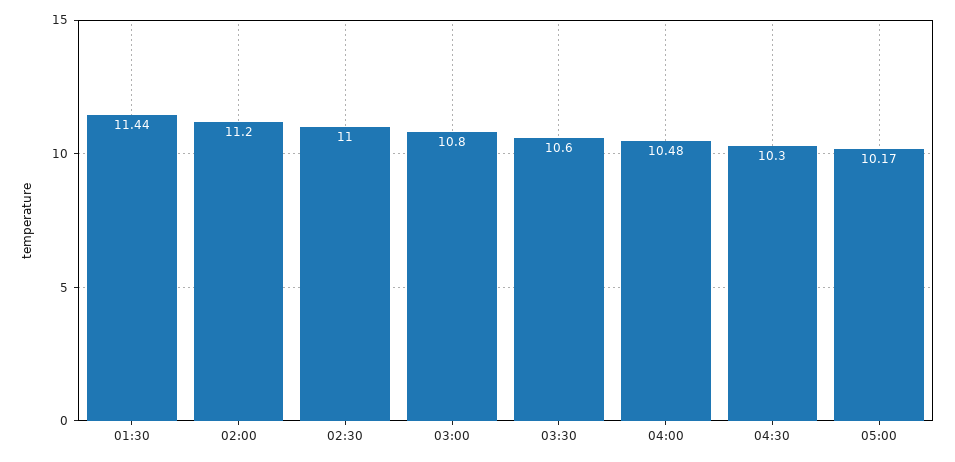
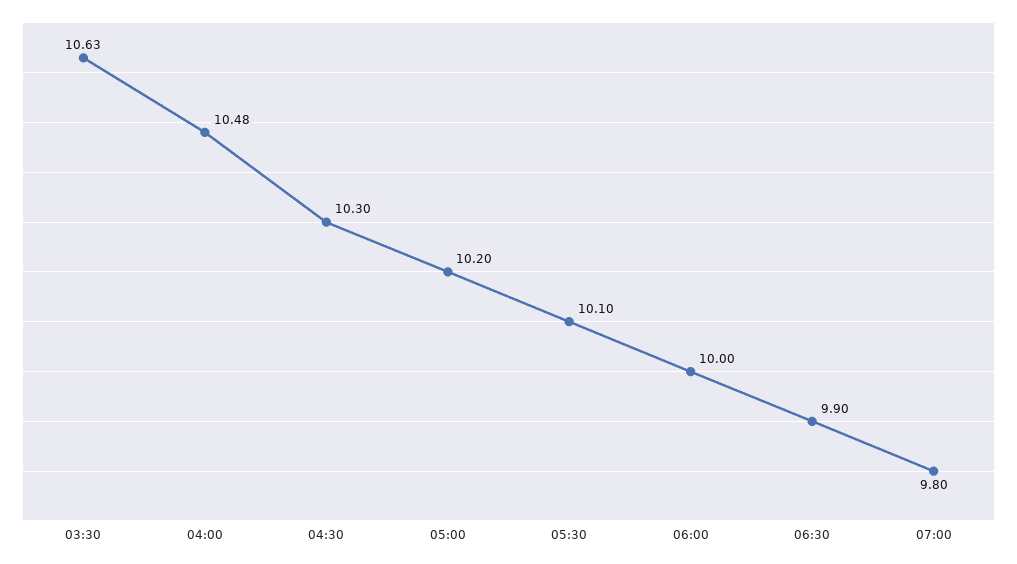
01:30: 11.44 -> none
02:00: 11.2 -> none
02:30: 11 -> none
03:00: 10.8 -> none
03:30: 10.6 -> 10.63
05:00: 10.17 -> 10.2
05:30: none -> 10.1
06:00: none -> 10
06:30: none -> 9.9
07:00: none -> 9.8

